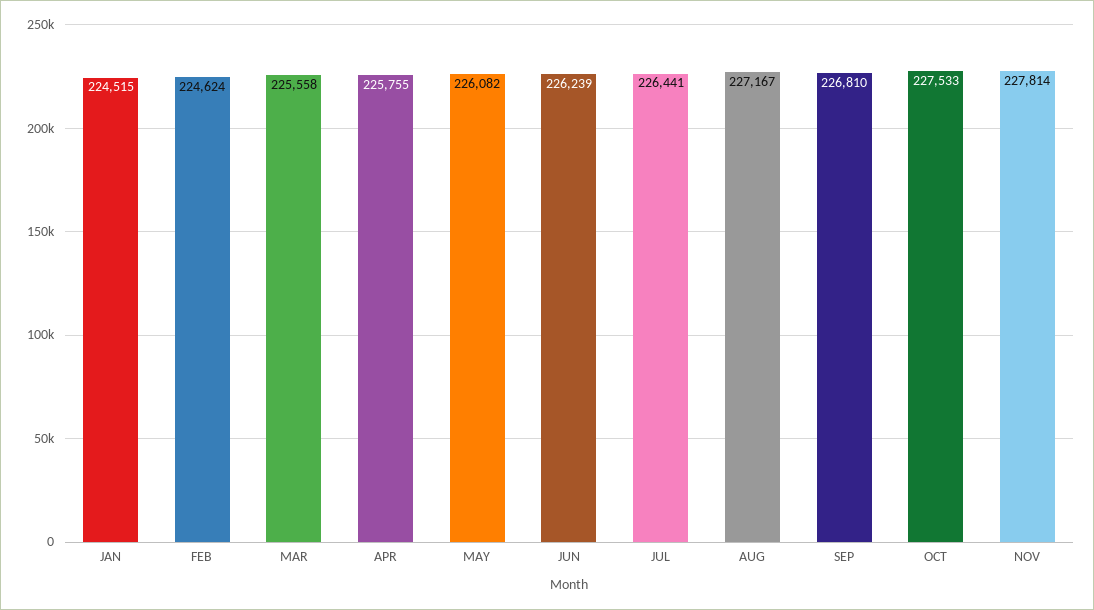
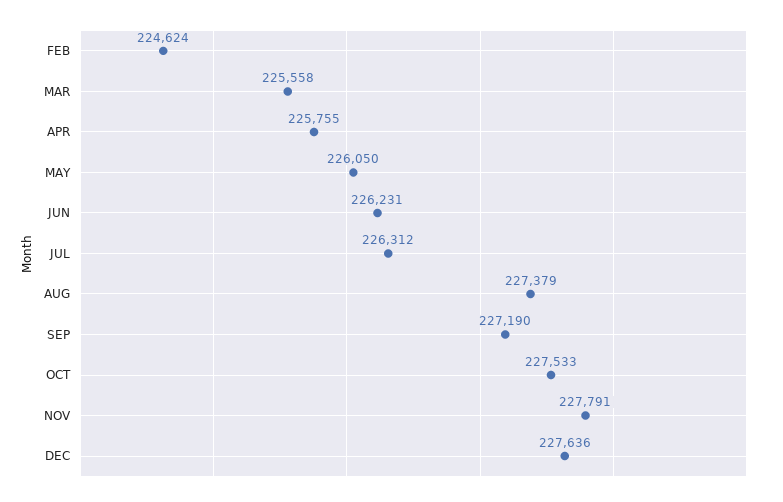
JAN: 224515 -> none
MAY: 226082 -> 226050
JUN: 226239 -> 226231
JUL: 226441 -> 226312
AUG: 227167 -> 227379
SEP: 226810 -> 227190
NOV: 227814 -> 227791
DEC: none -> 227636

